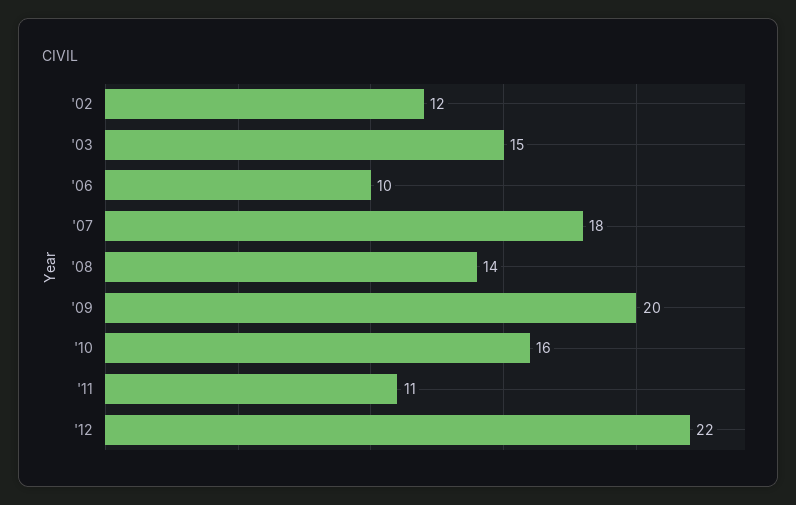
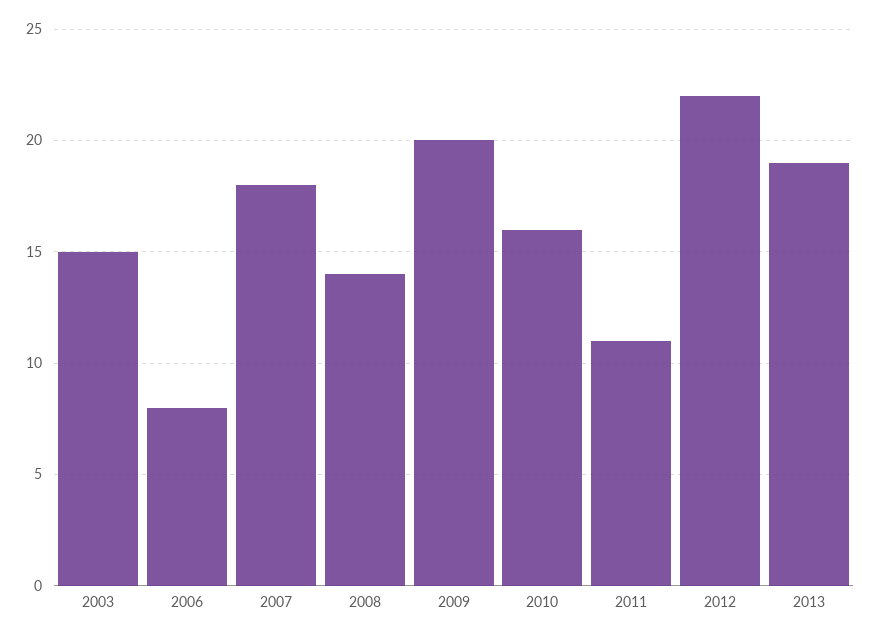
'02: 12 -> none
'06: 10 -> 8
2013: none -> 19

